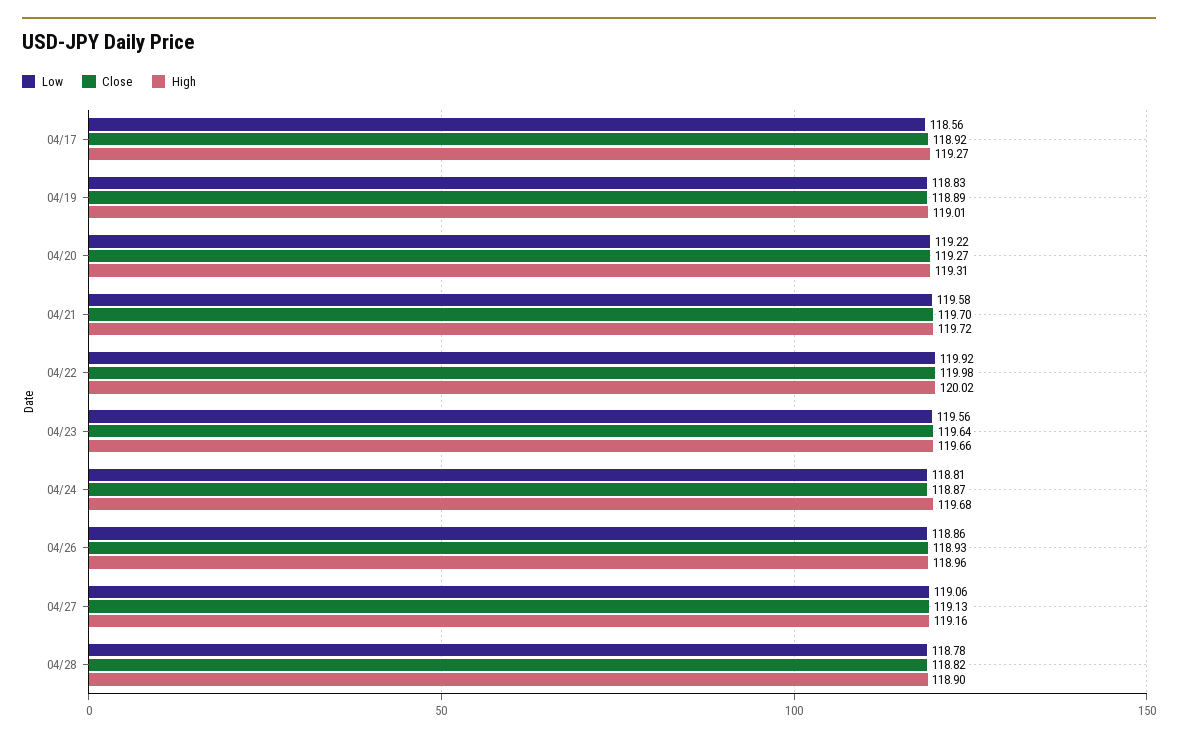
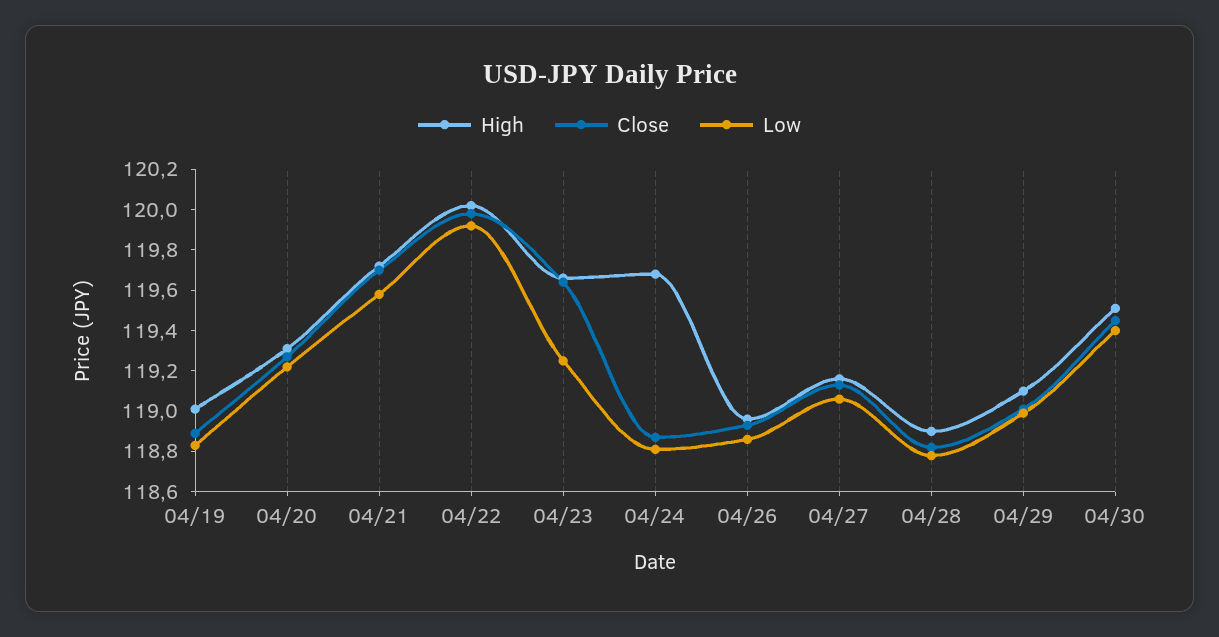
Low, 04/17: 118.56 -> none
Close, 04/17: 118.92 -> none
High, 04/17: 119.27 -> none
Low, 04/23: 119.56 -> 119.25
High, 04/29: none -> 119.1
Close, 04/29: none -> 119
Low, 04/29: none -> 119
High, 04/30: none -> 119.5
Close, 04/30: none -> 119.45
Low, 04/30: none -> 119.4

